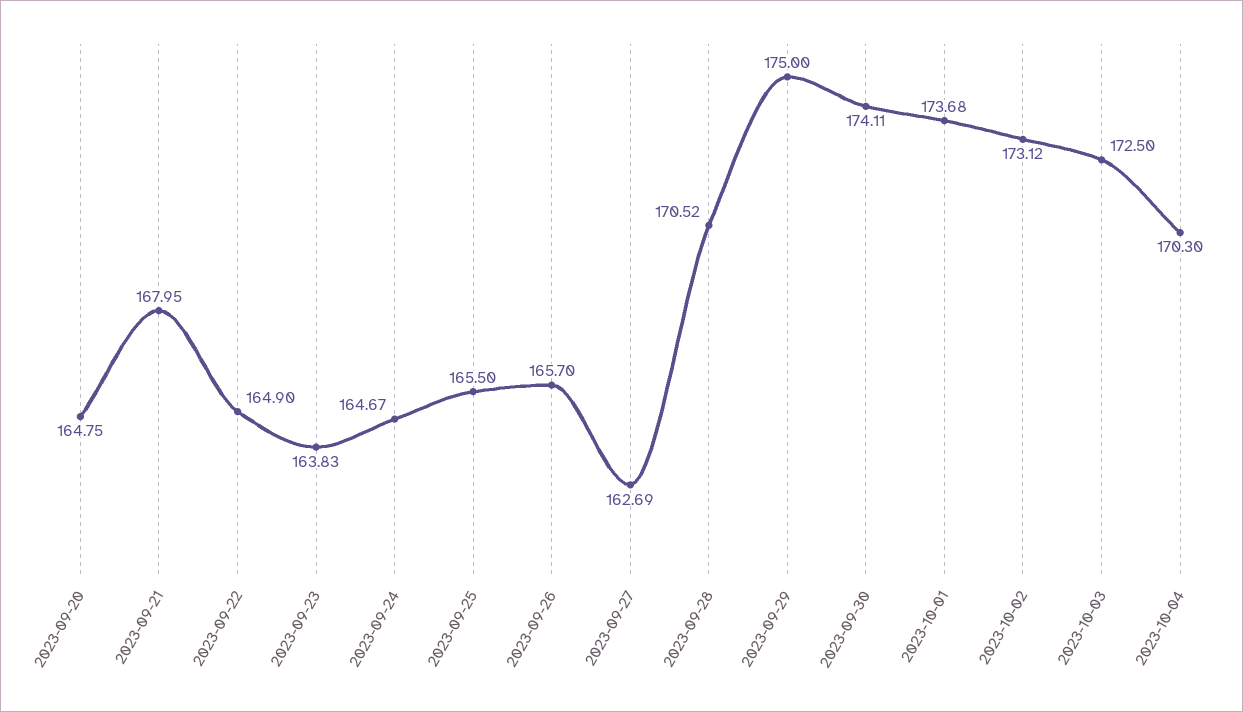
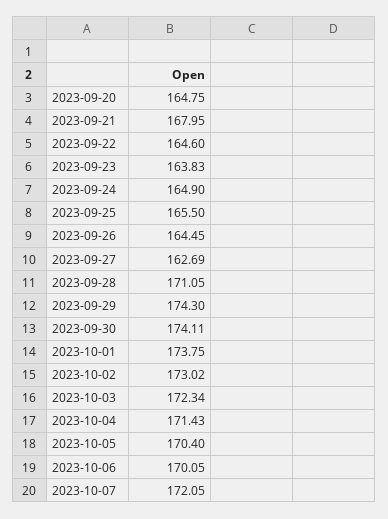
2023-09-22: 164.9 -> 164.6
2023-09-24: 164.67 -> 164.9
2023-09-26: 165.7 -> 164.45
2023-09-28: 170.52 -> 171.05
2023-09-29: 175 -> 174.3
2023-10-01: 173.68 -> 173.75
2023-10-02: 173.12 -> 173.02
2023-10-03: 172.5 -> 172.34
2023-10-04: 170.3 -> 171.43
2023-10-05: none -> 170.4
2023-10-06: none -> 170.05
2023-10-07: none -> 172.05

